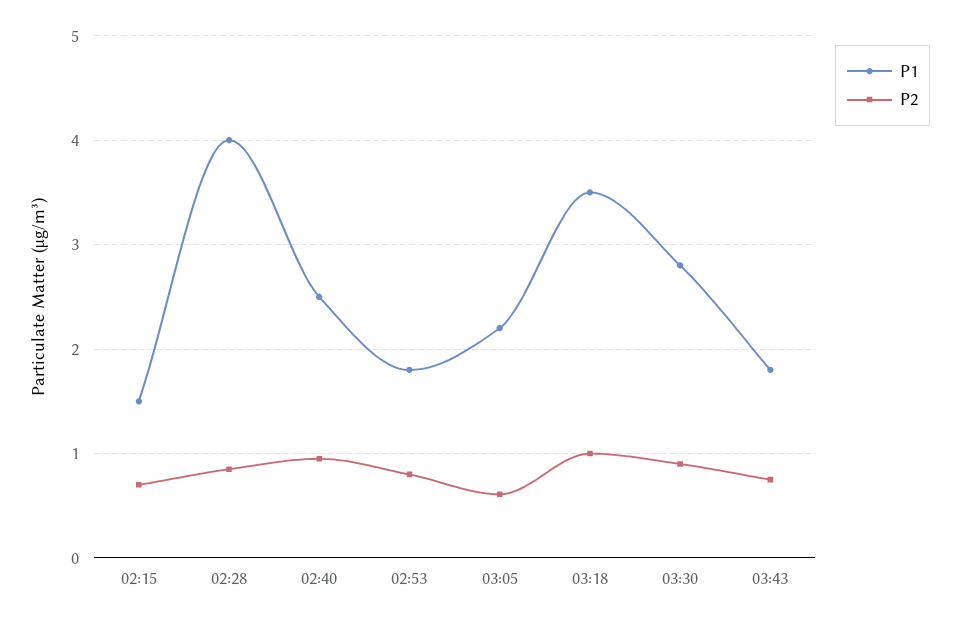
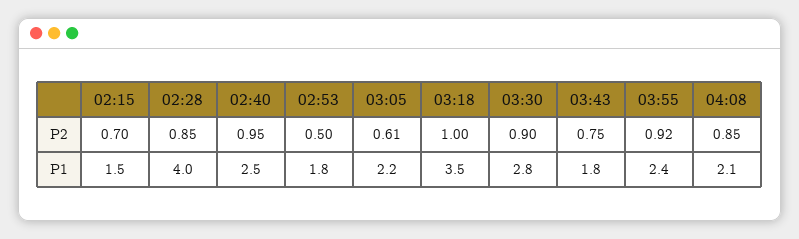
P2, 02:53: 0.8 -> 0.5
P2, 03:55: none -> 0.92
P2, 04:08: none -> 0.85
P1, 03:55: none -> 2.4
P1, 04:08: none -> 2.1

